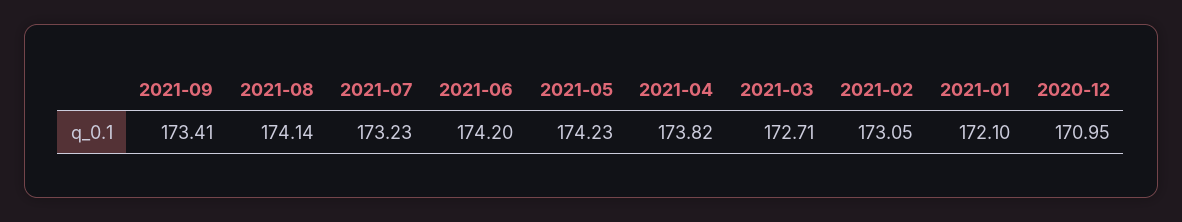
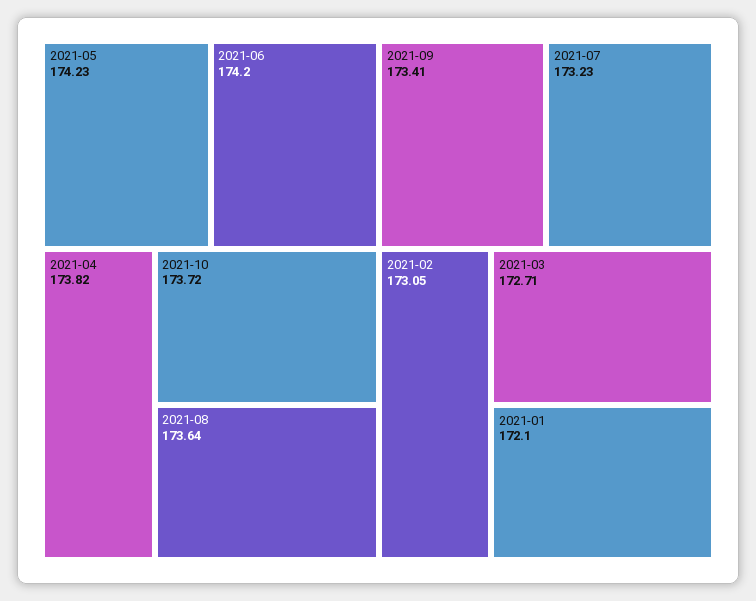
2021-08: 174.14 -> 173.64
2020-12: 170.95 -> none
2021-10: none -> 173.72

